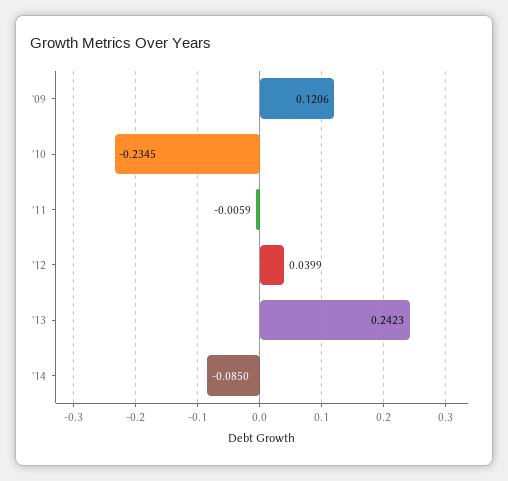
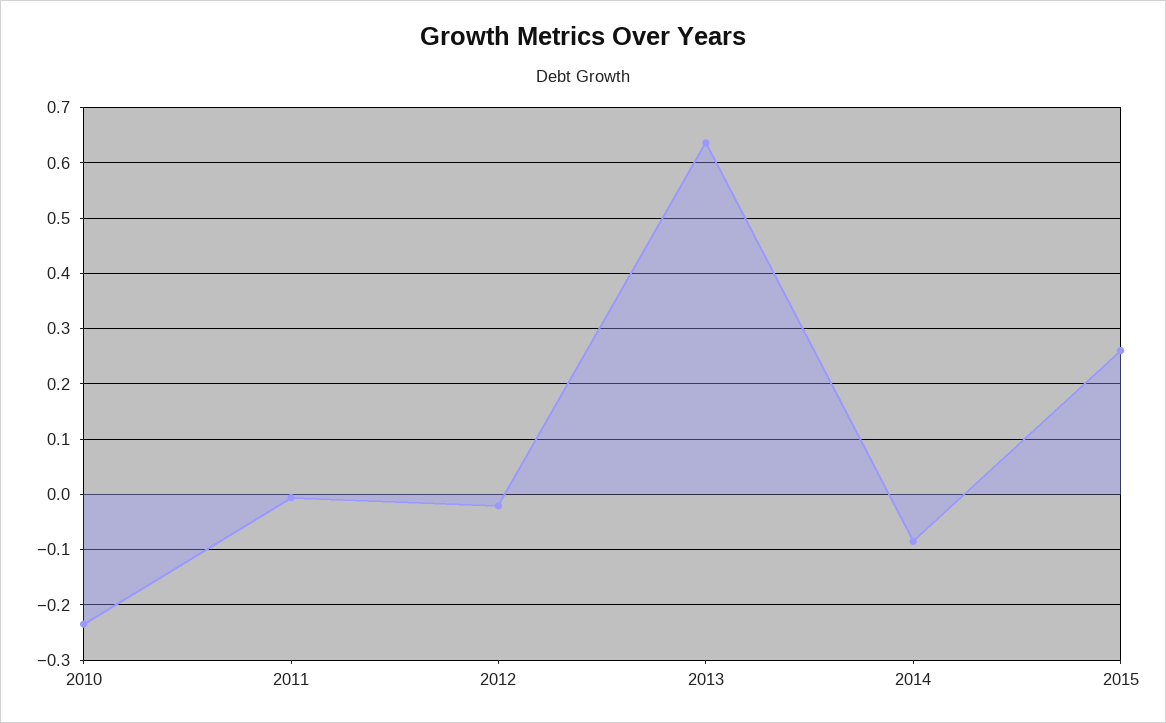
'09: 0.1206 -> none
'12: 0.0399 -> -0.02
'13: 0.2423 -> 0.64
2015: none -> 0.26

